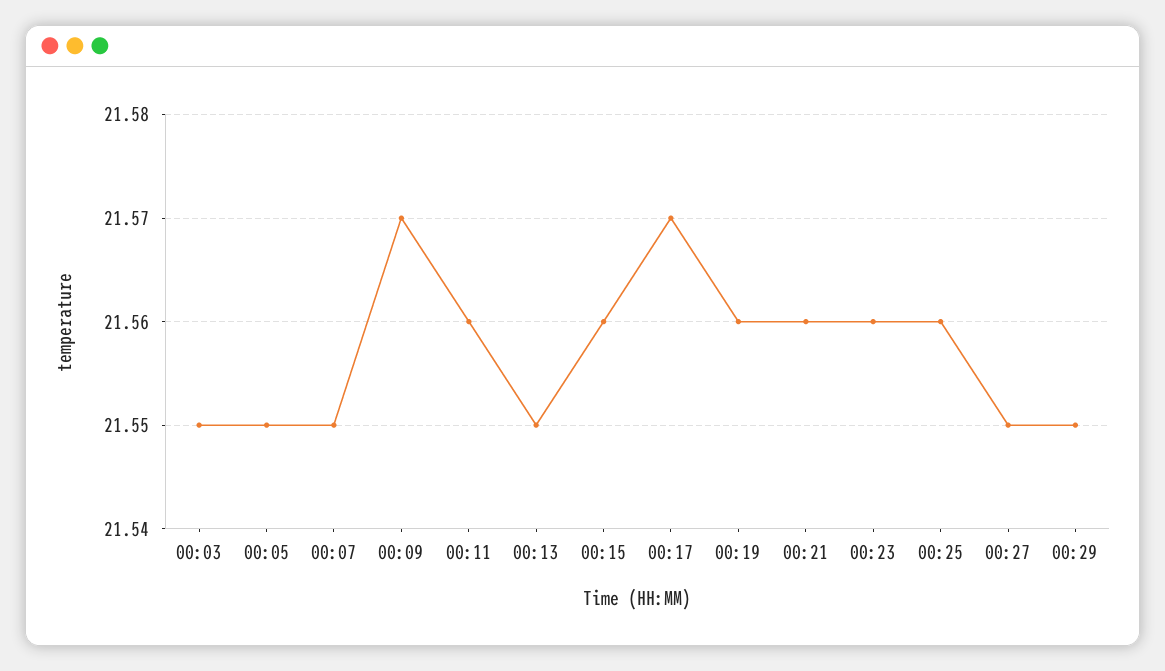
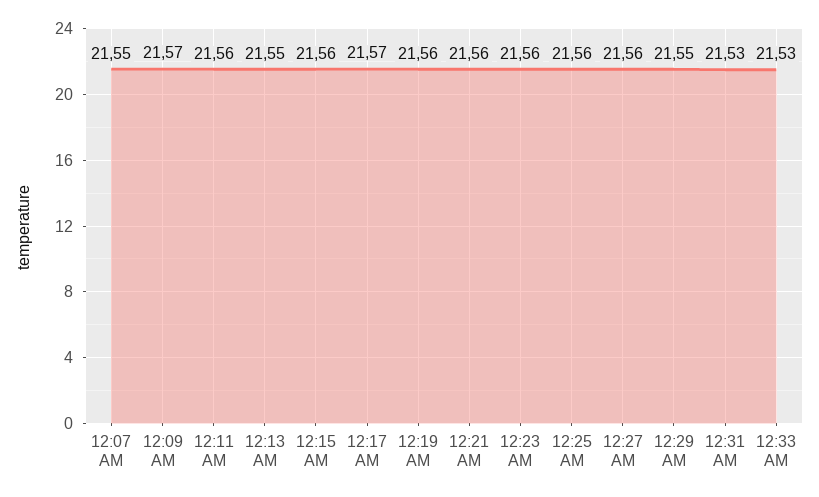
00:03: 21.55 -> none
00:05: 21.55 -> none
00:27: 21.55 -> 21.56
12:31 AM: none -> 21.53
12:33 AM: none -> 21.53

